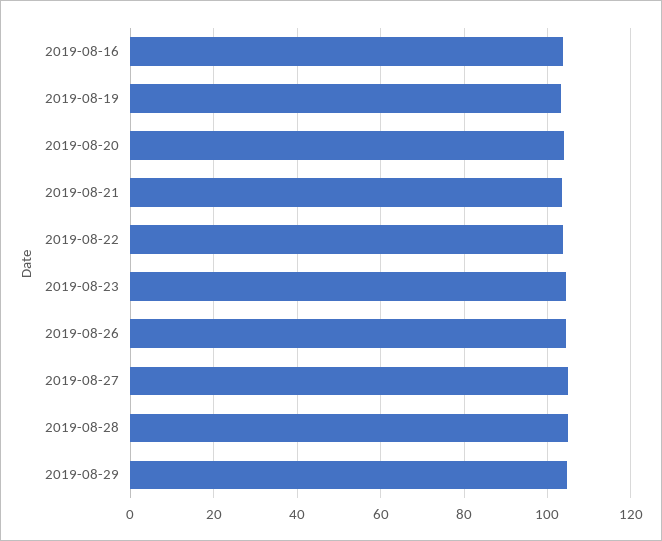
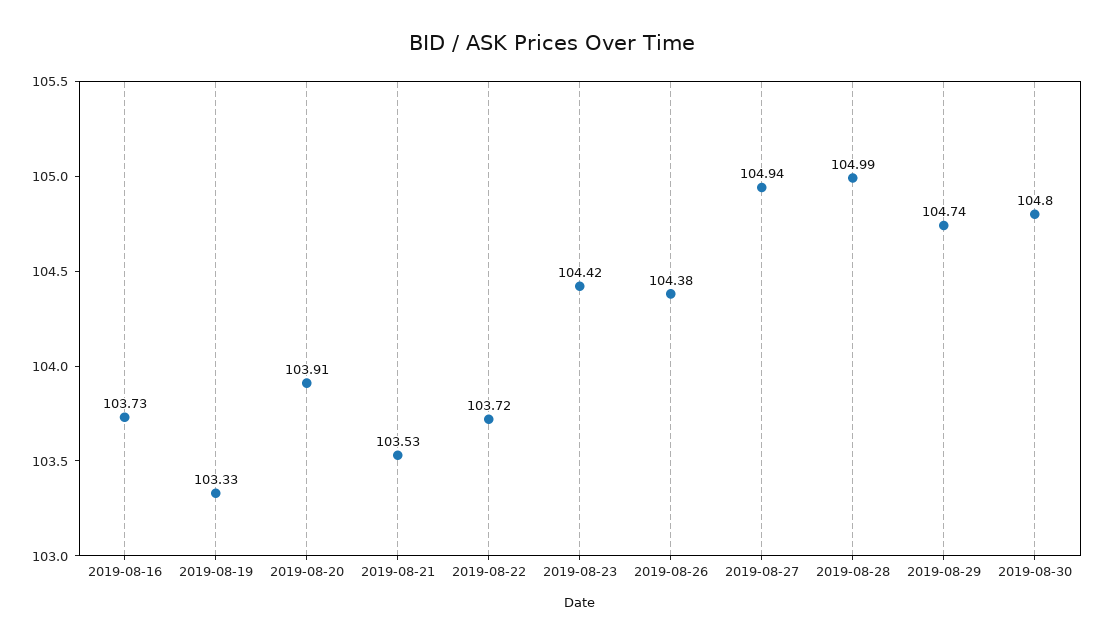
2019-08-30: none -> 104.8

